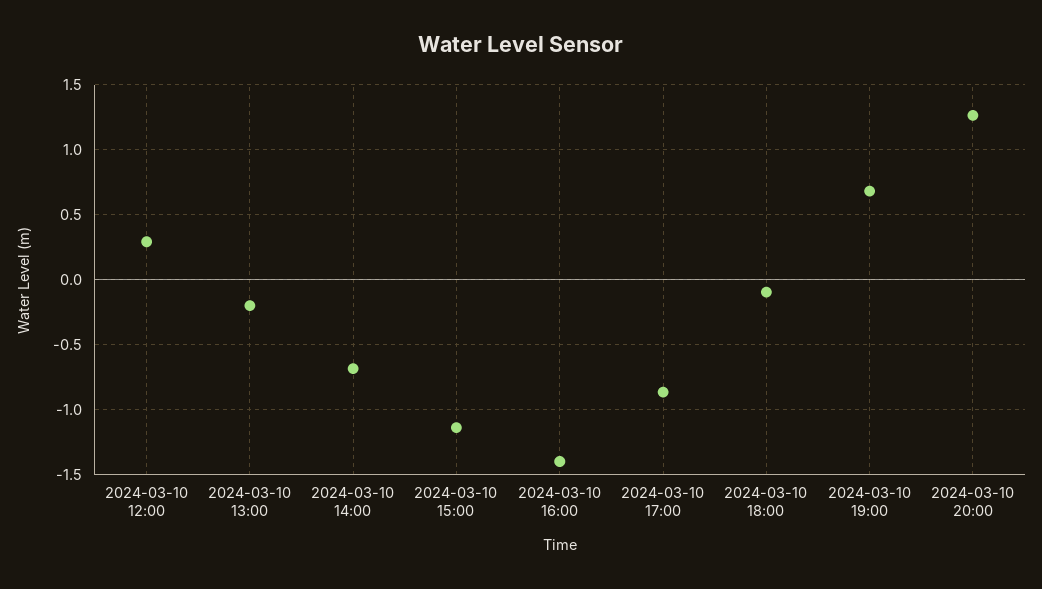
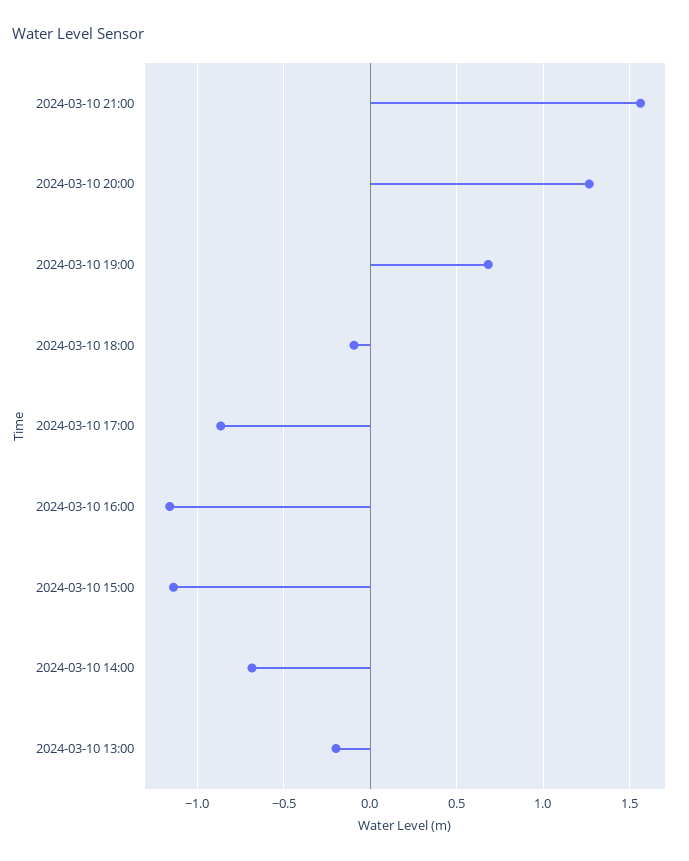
2024-03-10 12:00: 0.3 -> none
2024-03-10 16:00: -1.4 -> -1.15
2024-03-10 21:00: none -> 1.55

